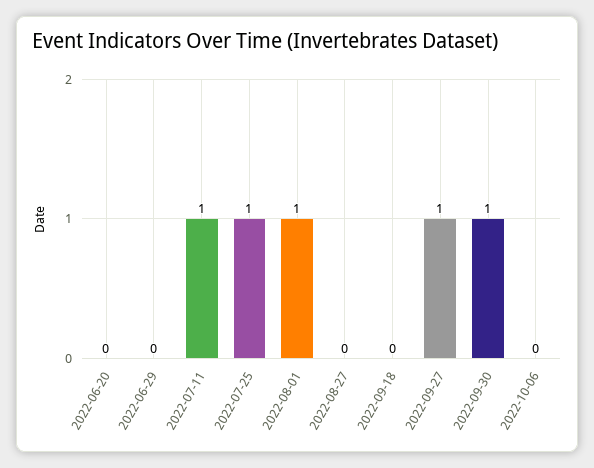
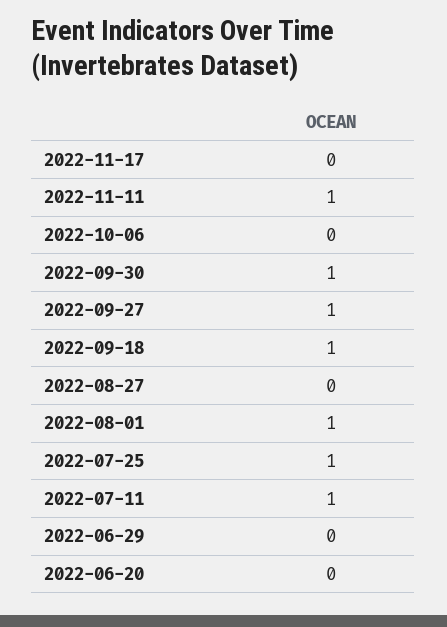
2022-09-18: 0 -> 1
2022-11-17: none -> 0
2022-11-11: none -> 1

